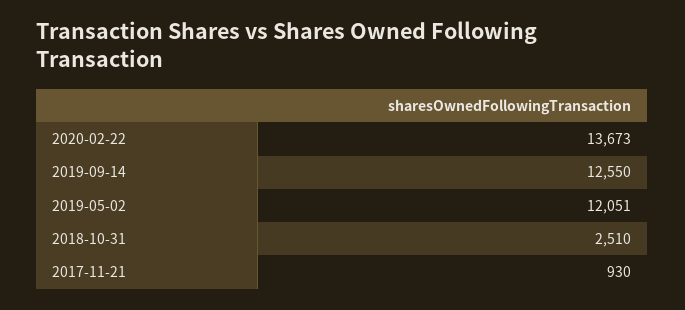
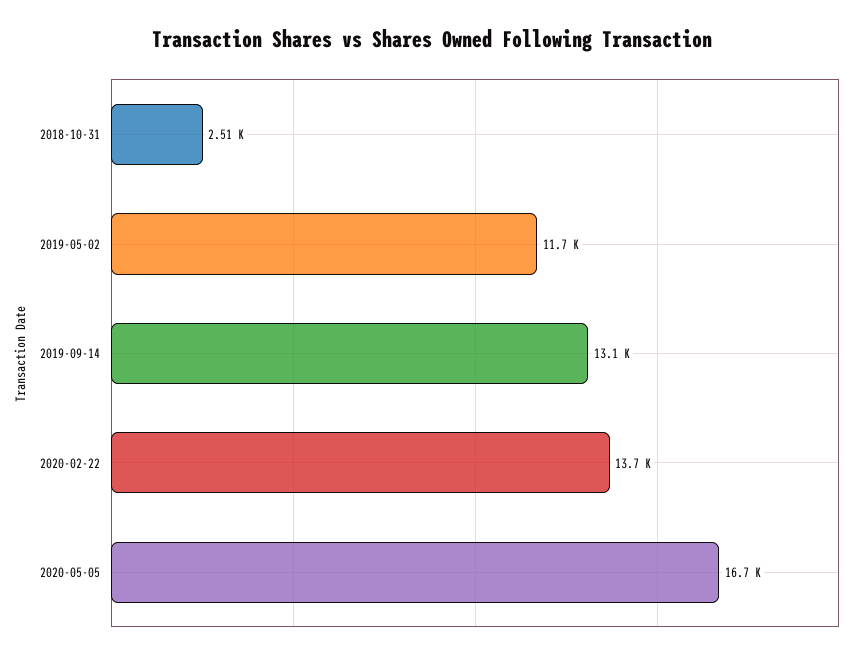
2019-09-14: 12550 -> 13100
2019-05-02: 12051 -> 11700
2017-11-21: 930 -> none
2020-05-05: none -> 16700

